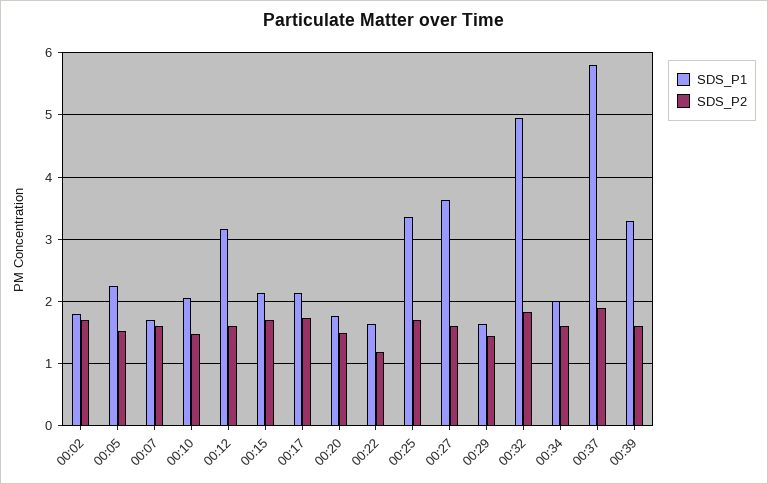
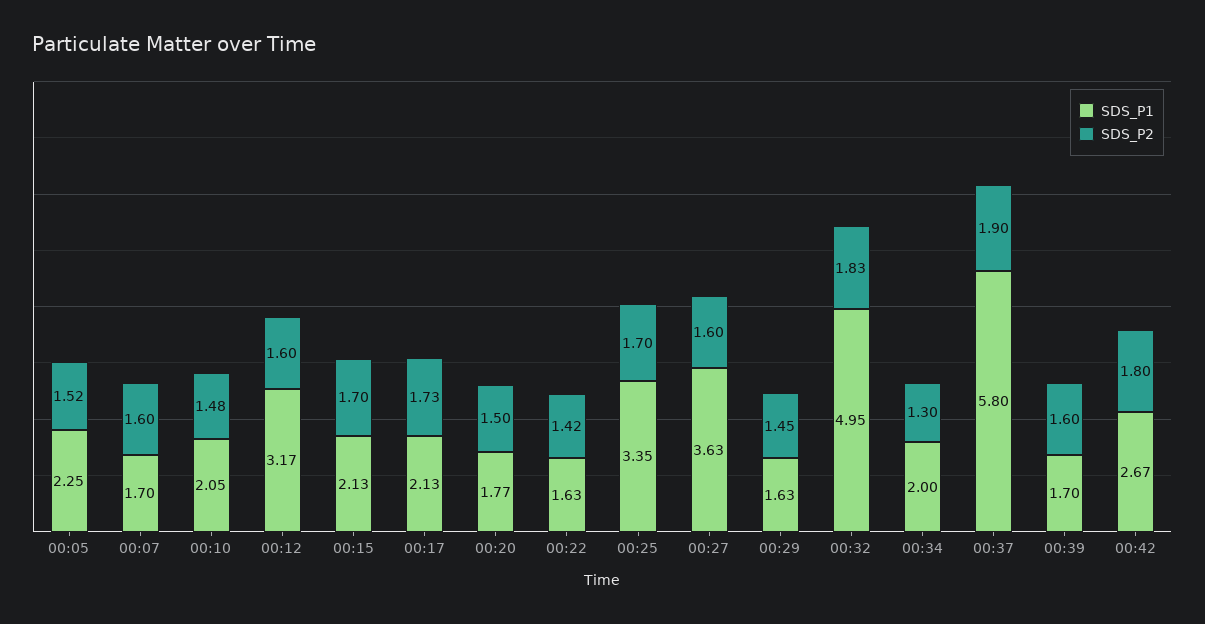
SDS_P1, 00:02: 1.8 -> none
SDS_P2, 00:02: 1.7 -> none
SDS_P2, 00:22: 1.2 -> 1.42
SDS_P2, 00:34: 1.6 -> 1.3
SDS_P1, 00:39: 3.3 -> 1.7
SDS_P1, 00:42: none -> 2.67
SDS_P2, 00:42: none -> 1.8

